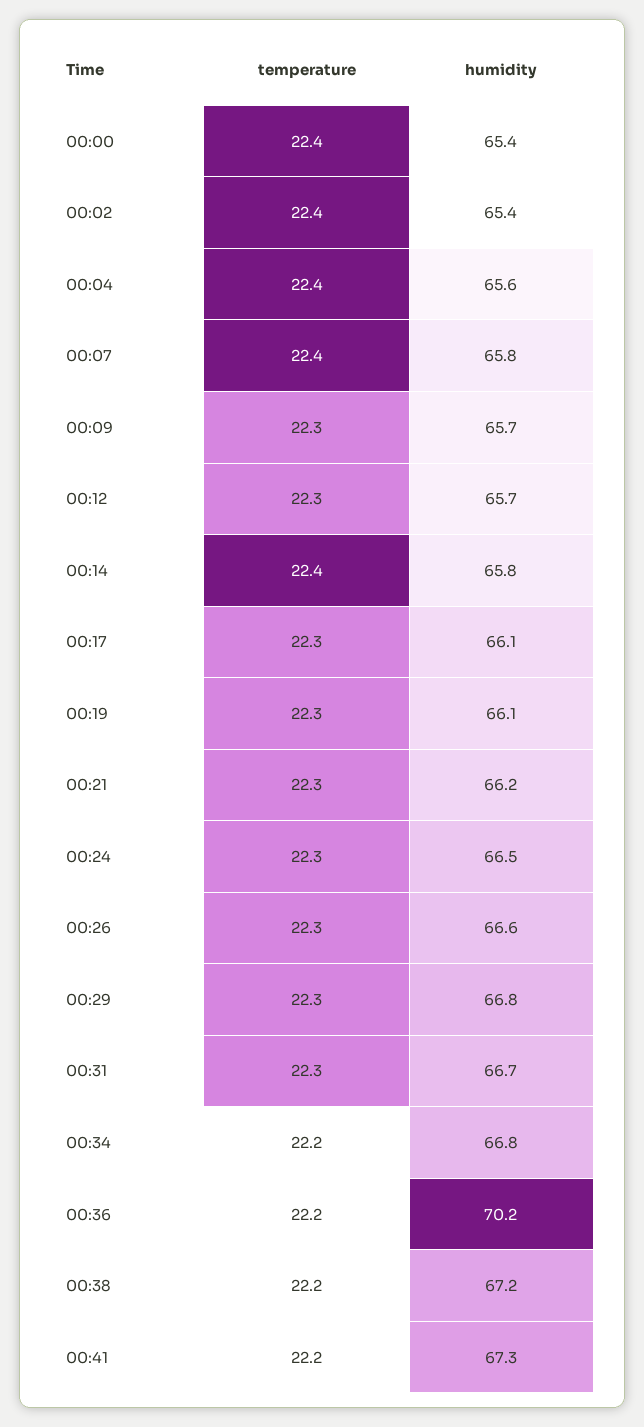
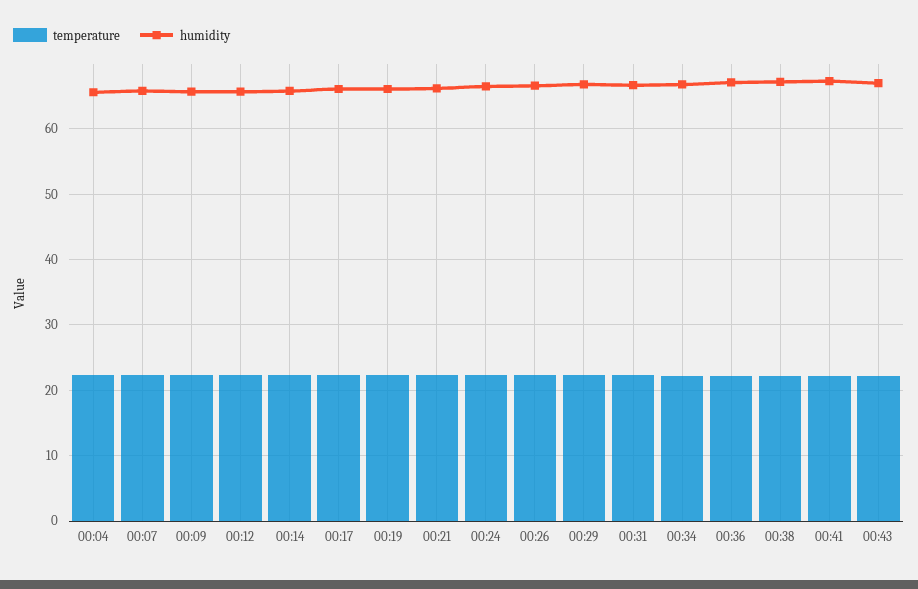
temperature, 00:00: 22.4 -> none
humidity, 00:00: 65.4 -> none
temperature, 00:02: 22.4 -> none
humidity, 00:02: 65.4 -> none
humidity, 00:36: 70.2 -> 67
temperature, 00:43: none -> 22
humidity, 00:43: none -> 67

